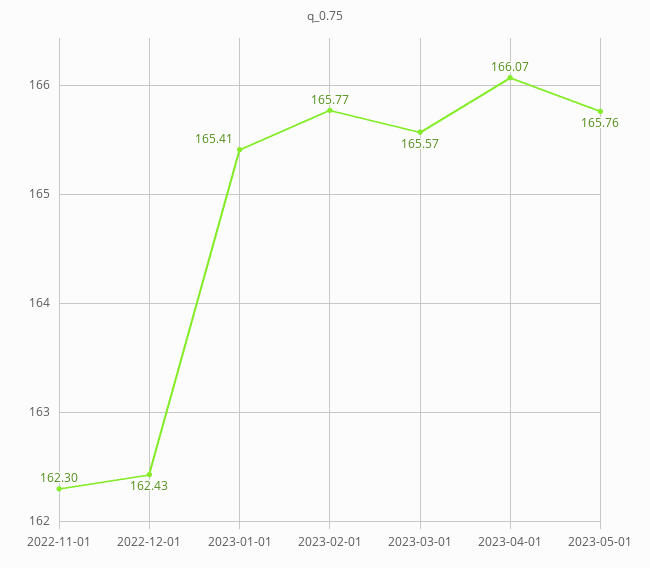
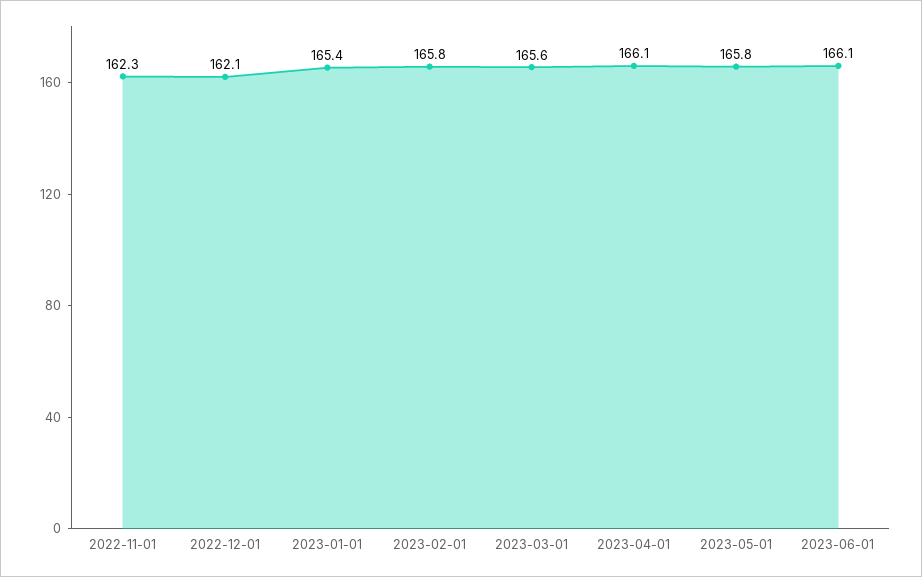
2022-12-01: 162.43 -> 162.1
2023-06-01: none -> 166.1

